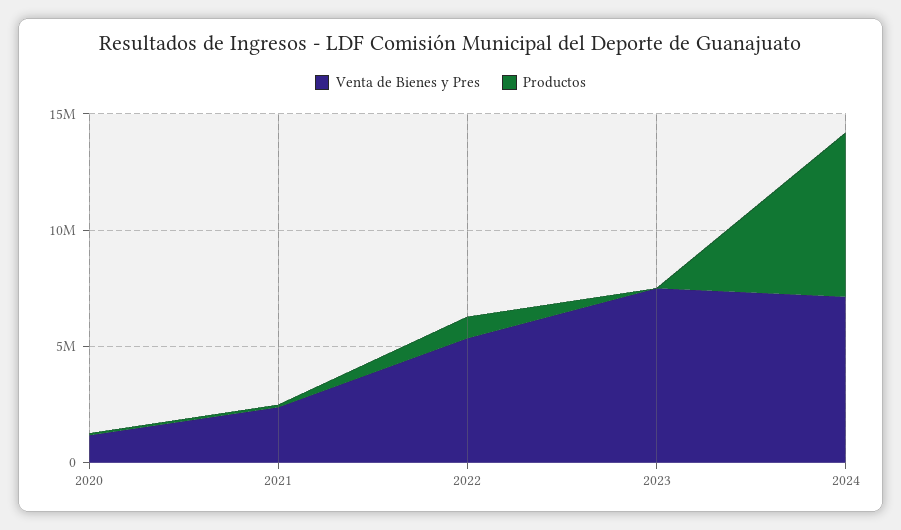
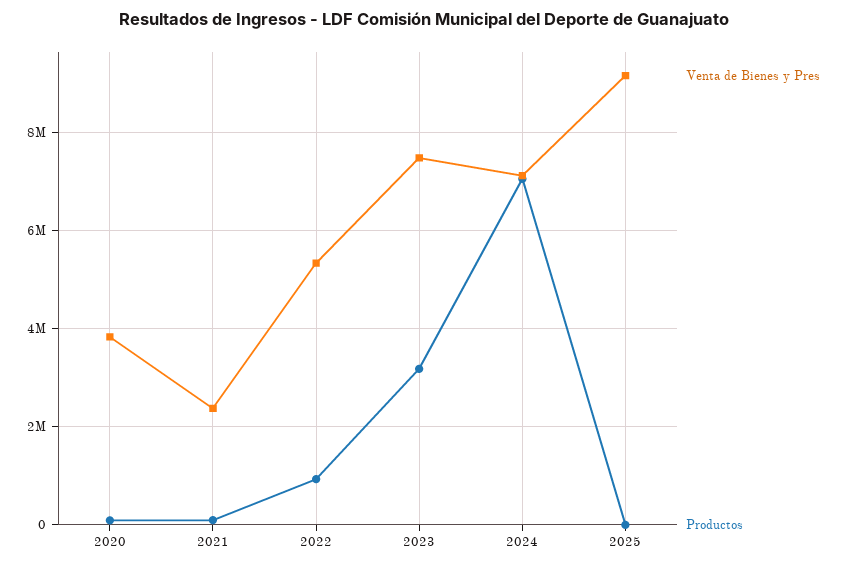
Venta de Bienes y Pres, 2020: 1000000 -> 3800000
Productos, 2023: 0 -> 3200000
Venta de Bienes y Pres, 2025: none -> 9200000
Productos, 2025: none -> 0

